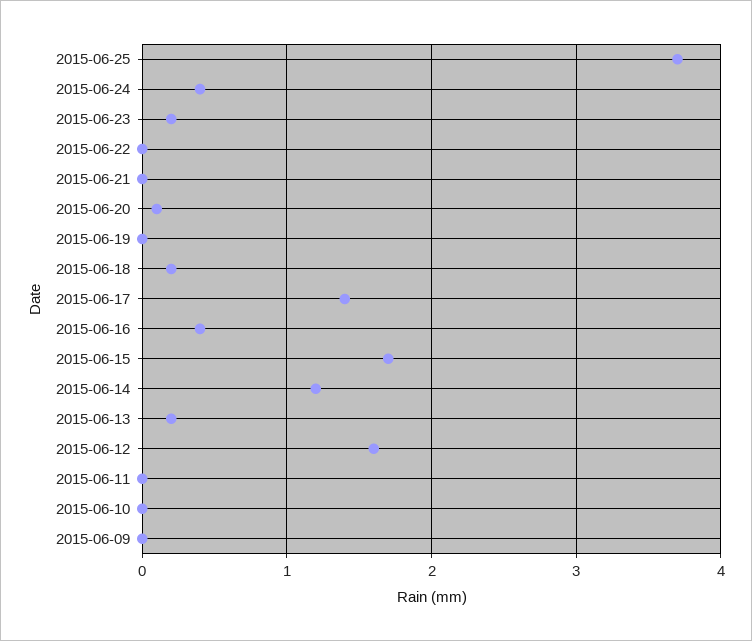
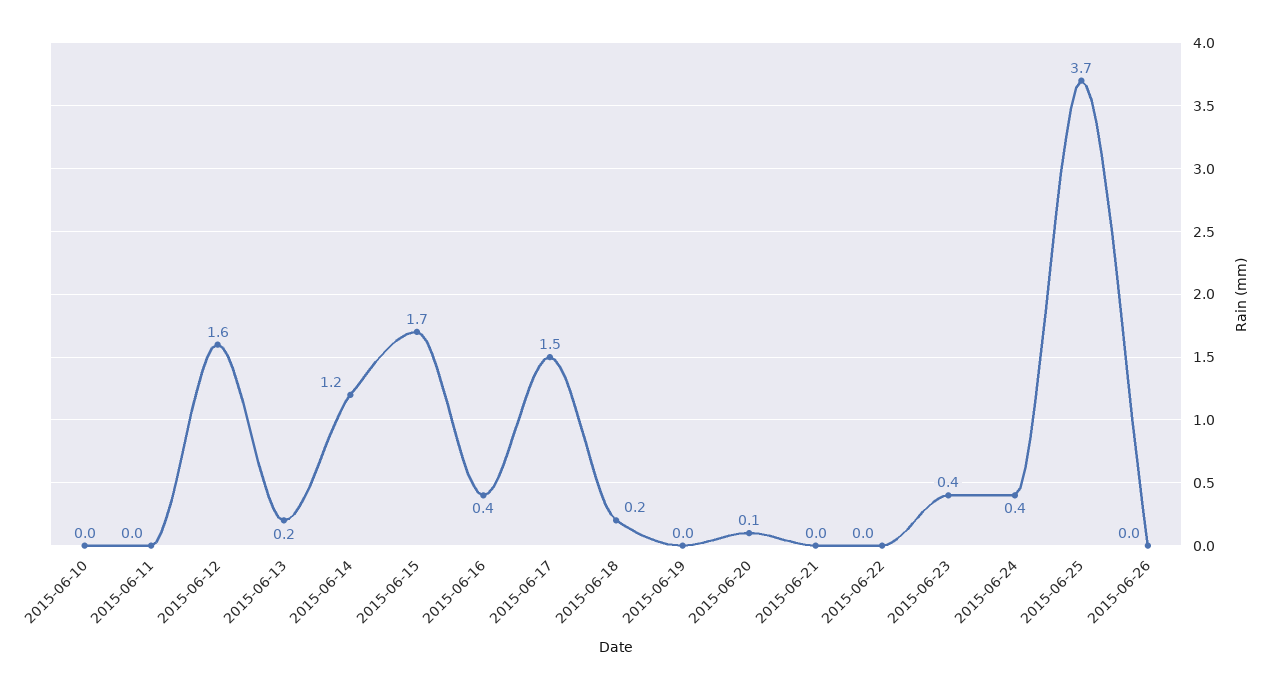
2015-06-23: 0.2 -> 0.4
2015-06-17: 1.4 -> 1.5
2015-06-09: 0 -> none
2015-06-26: none -> 0

